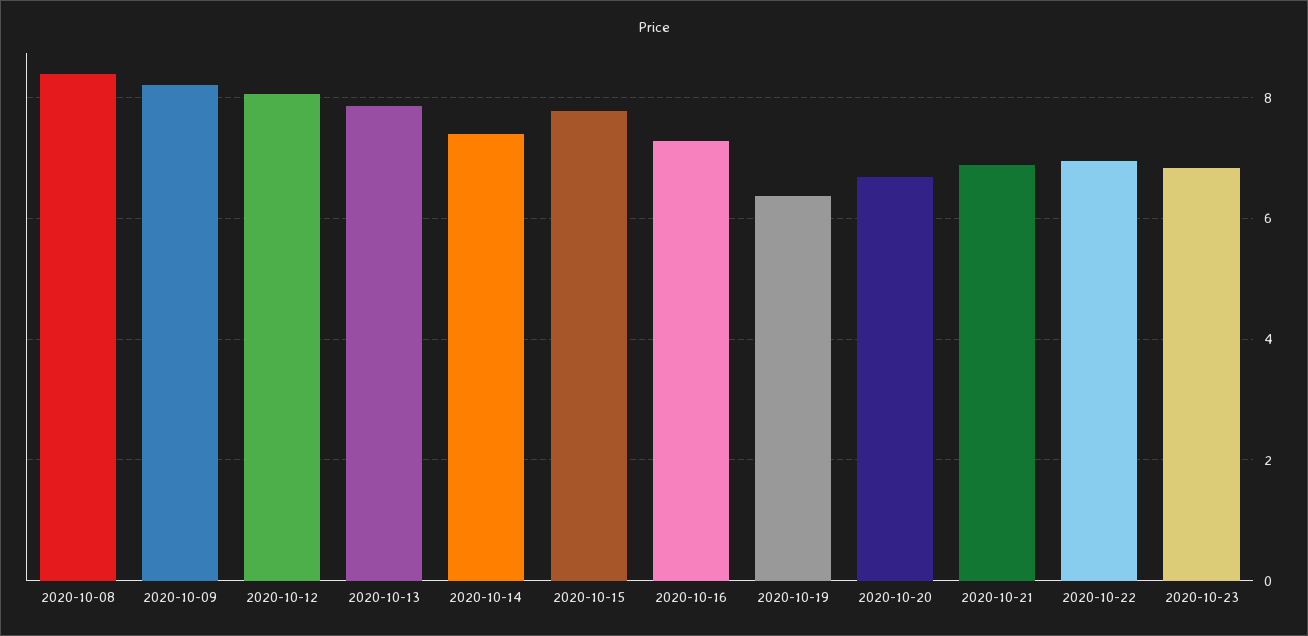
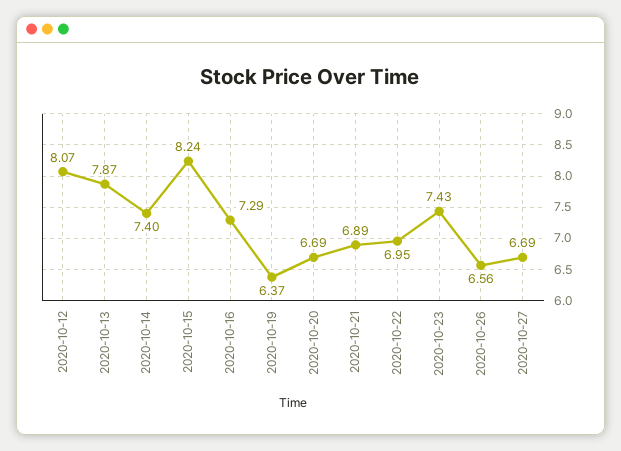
2020-10-08: 8.4 -> none
2020-10-09: 8.2 -> none
2020-10-15: 7.8 -> 8.24
2020-10-23: 6.8 -> 7.43
2020-10-26: none -> 6.56
2020-10-27: none -> 6.69

